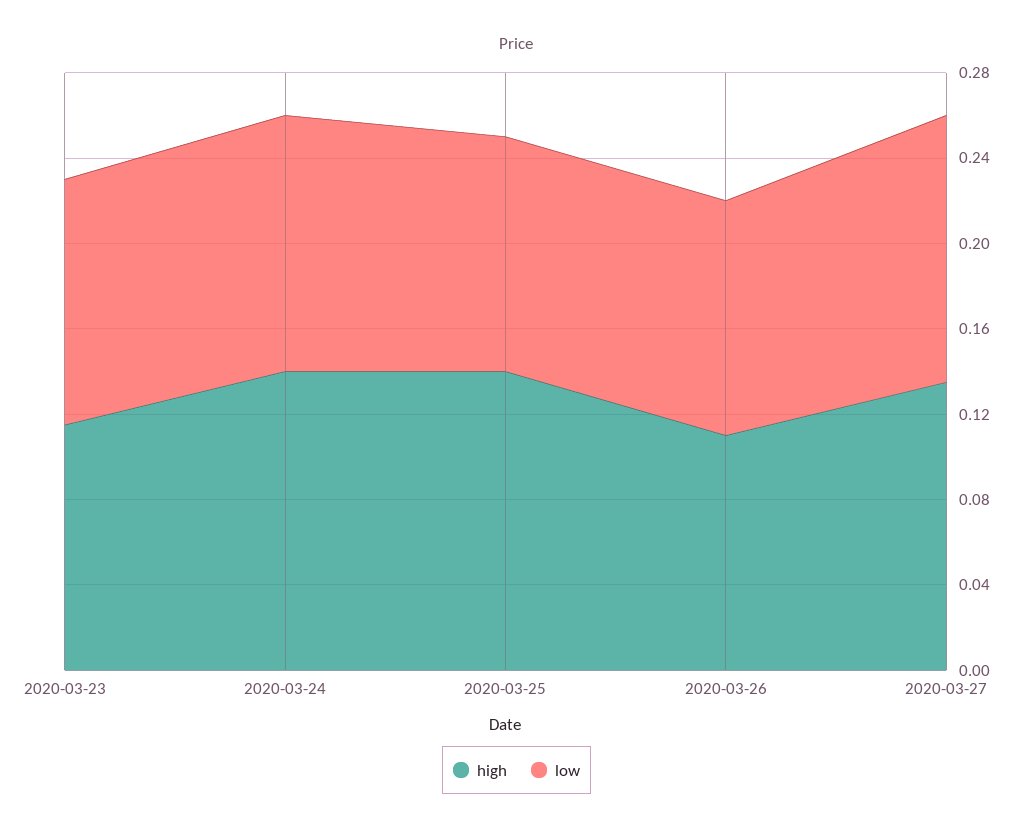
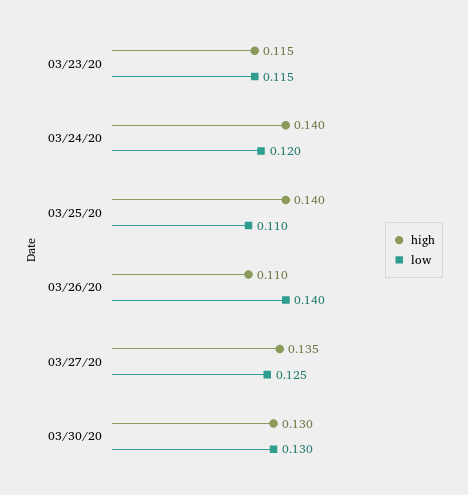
low, 2020-03-26: 0.11 -> 0.14
high, 03/30/20: none -> 0.13
low, 03/30/20: none -> 0.13

